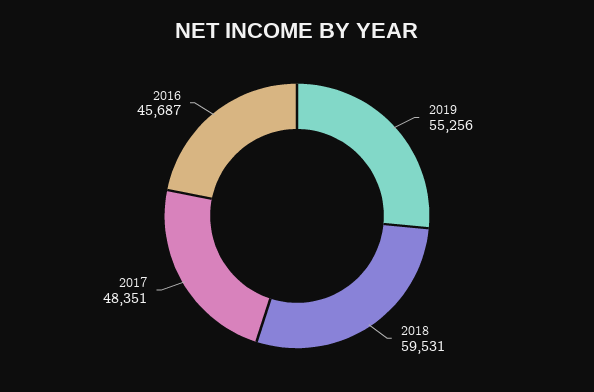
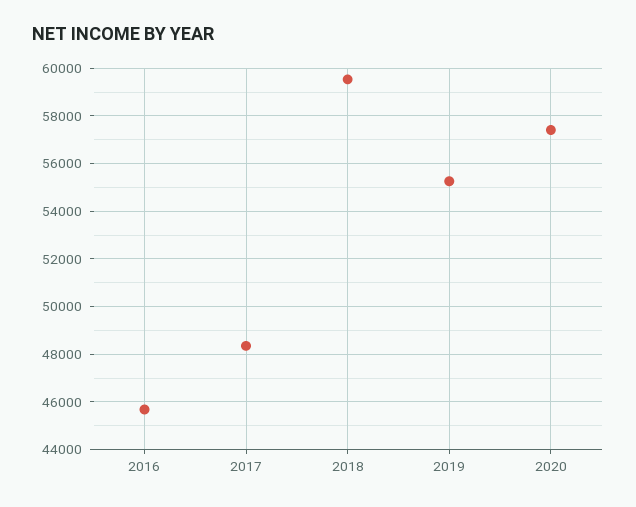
2020: none -> 57500

